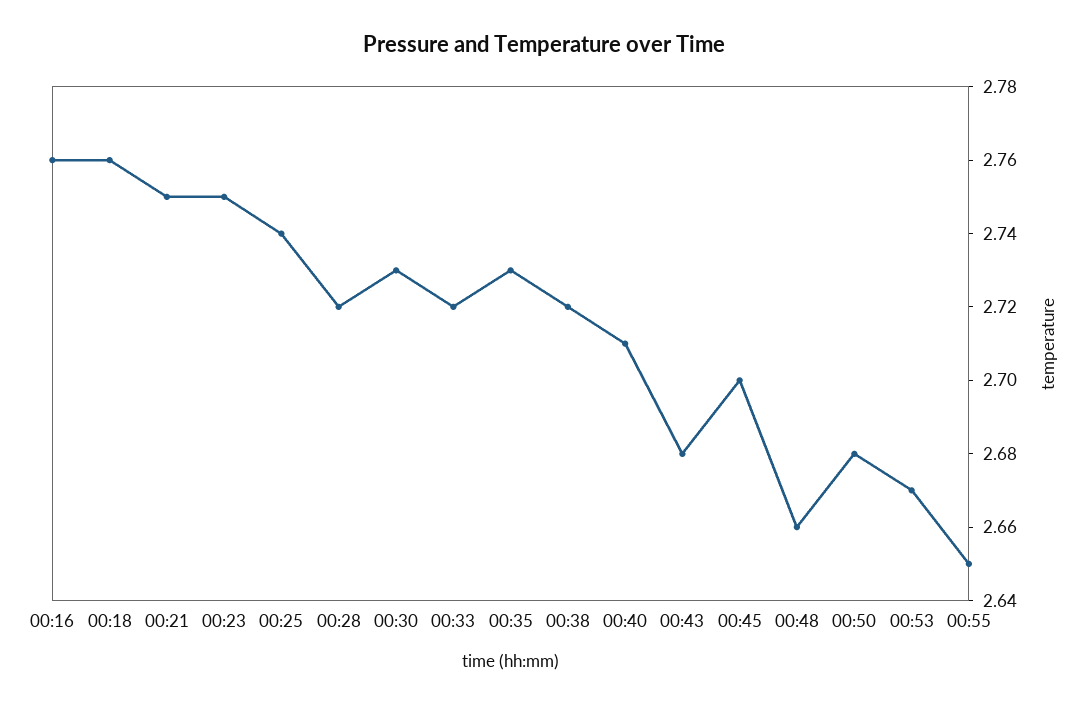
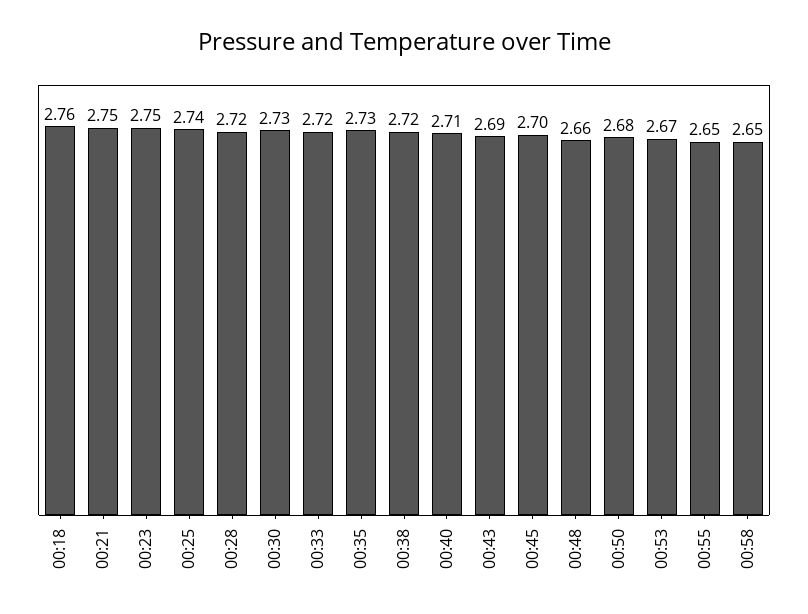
00:16: 2.76 -> none
00:43: 2.68 -> 2.69
00:58: none -> 2.65

